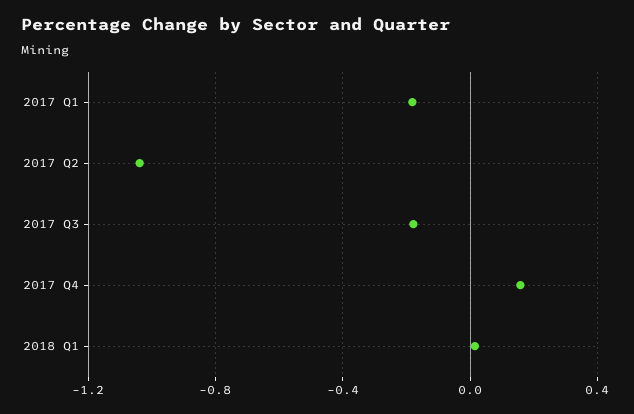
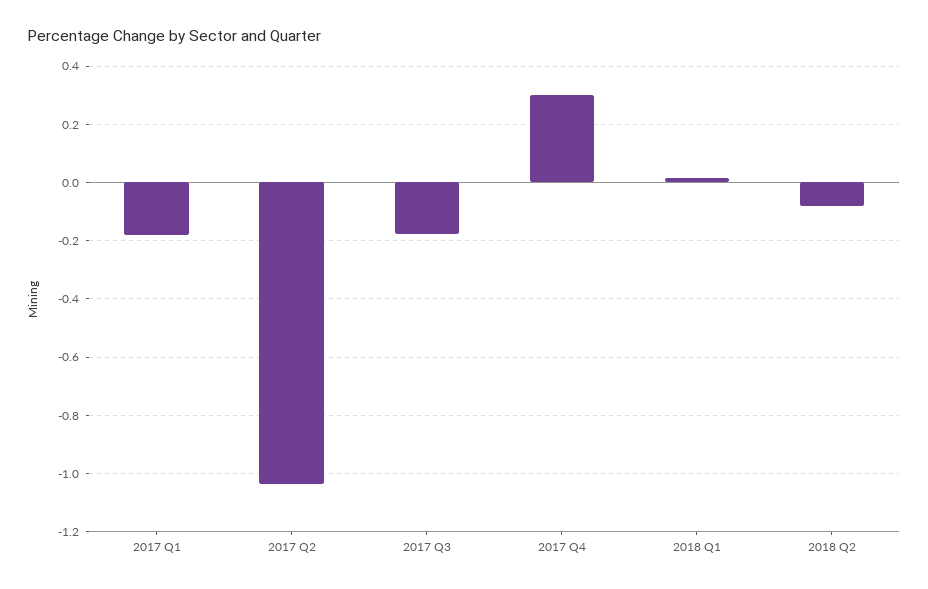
2017 Q4: 0.15 -> 0.3
2018 Q2: none -> -0.075

